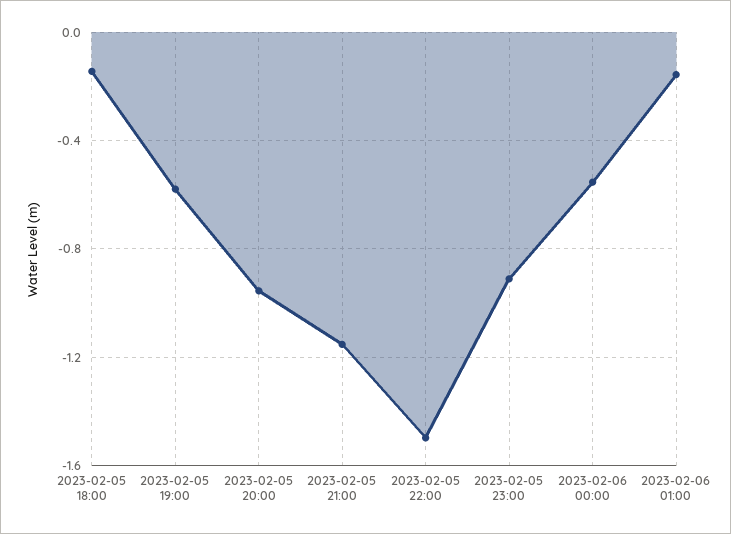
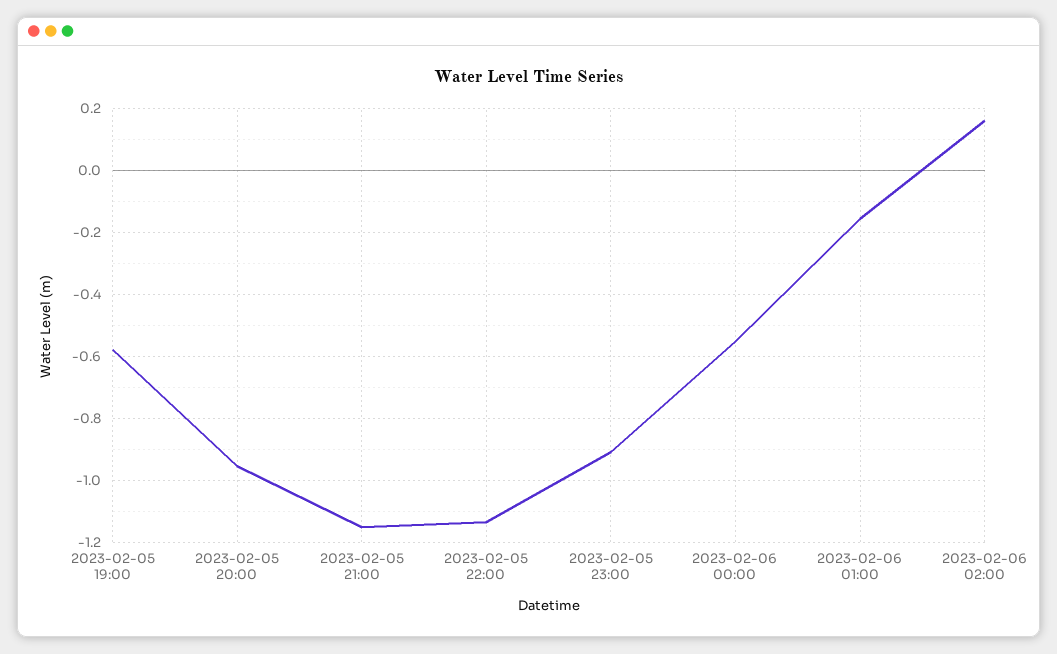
2023-02-05 18:00: -0.15 -> none
2023-02-05 22:00: -1.5 -> -1.14
2023-02-06 02:00: none -> 0.16

